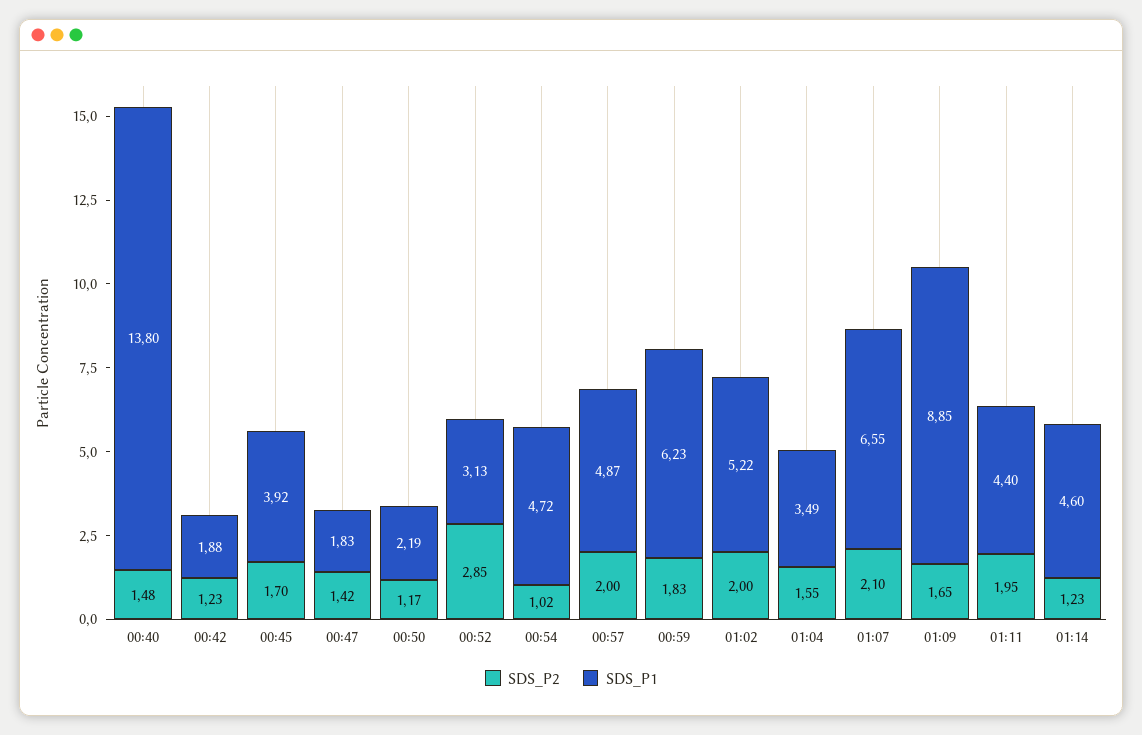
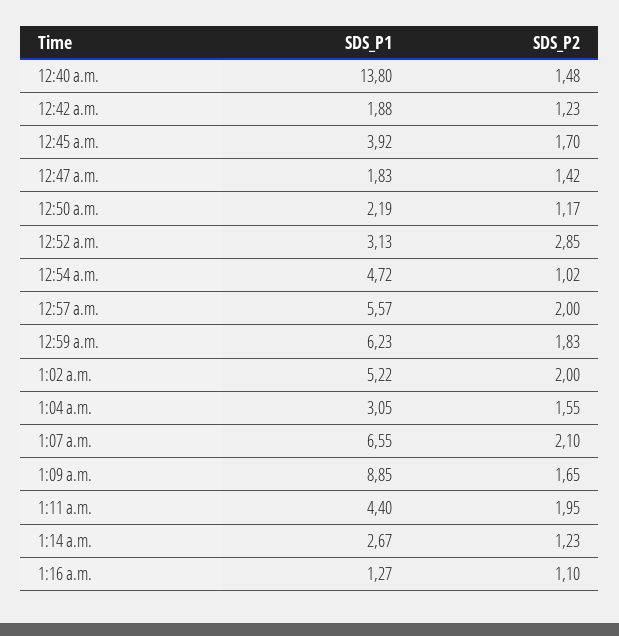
SDS_P1, 00:57: 4.87 -> 5.57
SDS_P1, 01:04: 3.49 -> 3.05
SDS_P1, 01:14: 4.6 -> 2.67
SDS_P1, 1:16 a.m.: none -> 1.27
SDS_P2, 1:16 a.m.: none -> 1.1

